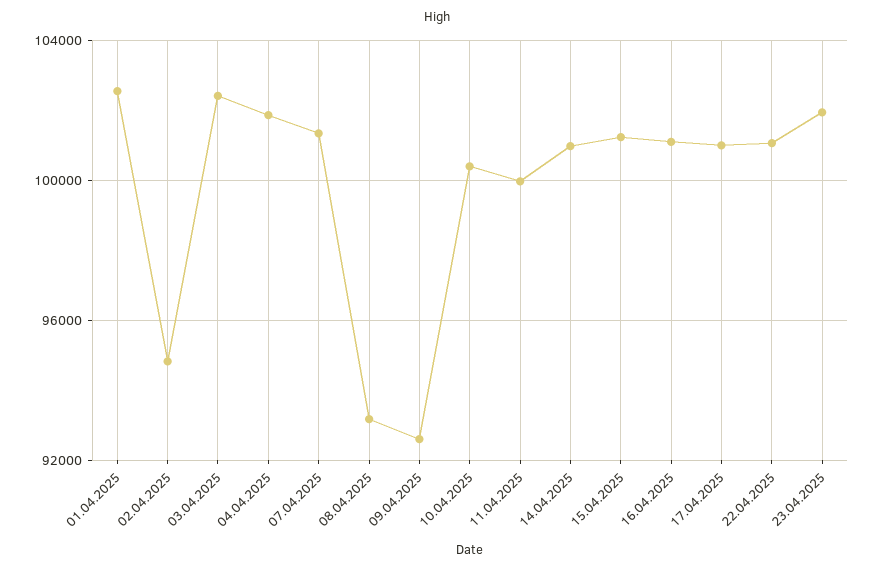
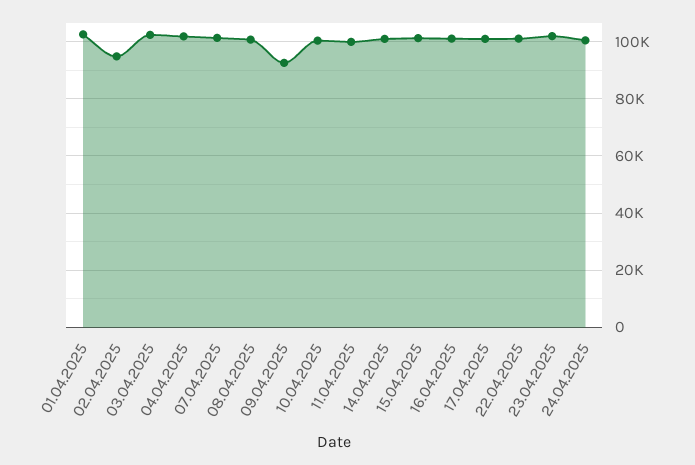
08.04.2025: 93000 -> 100000
24.04.2025: none -> 100000

